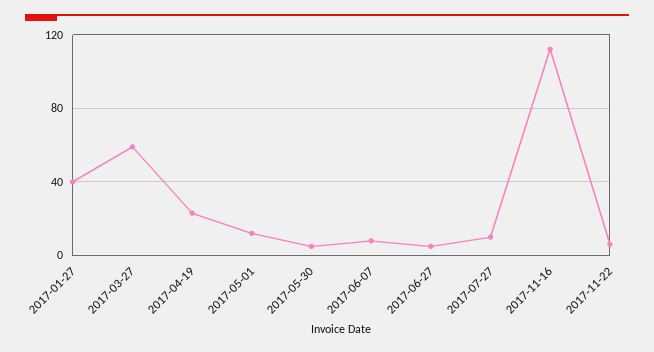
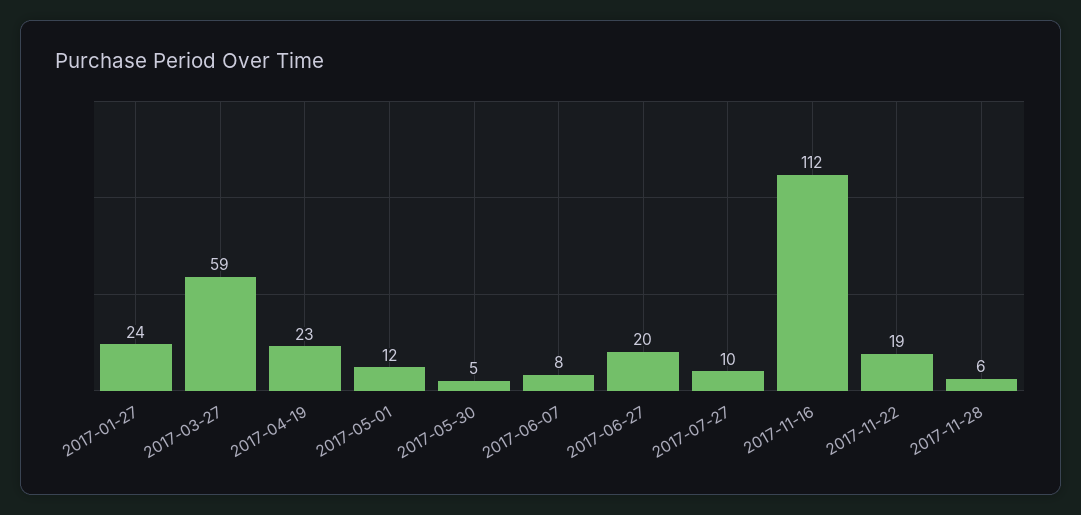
2017-01-27: 40 -> 24
2017-06-27: 5 -> 20
2017-11-22: 5 -> 19
2017-11-28: none -> 6

